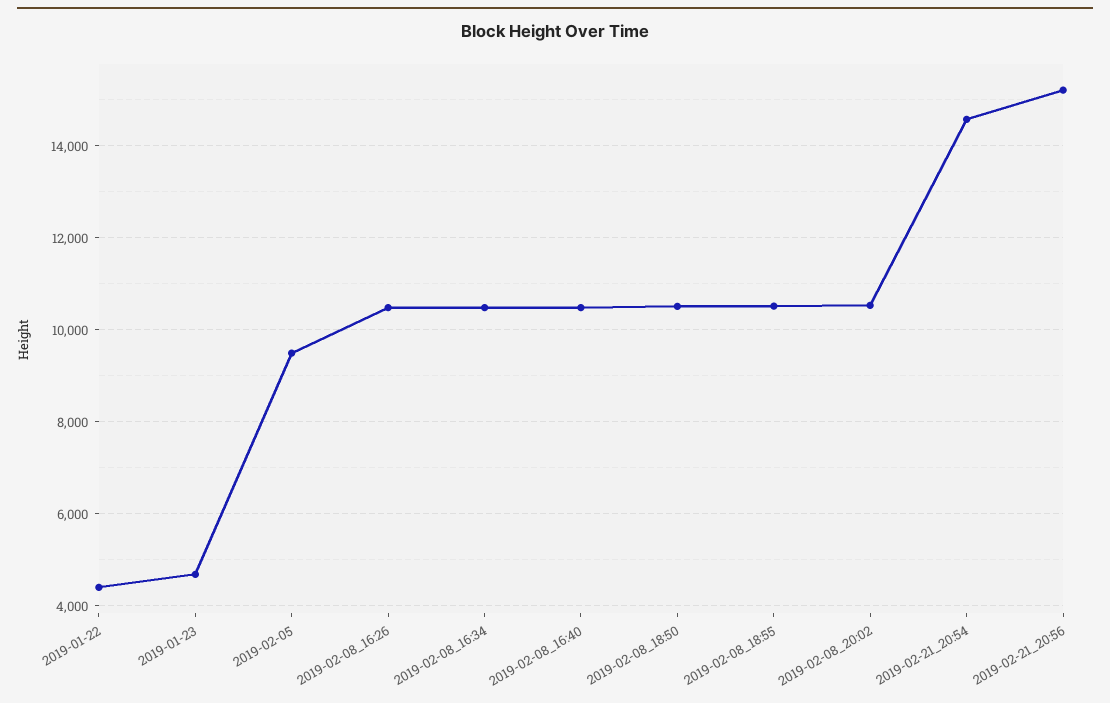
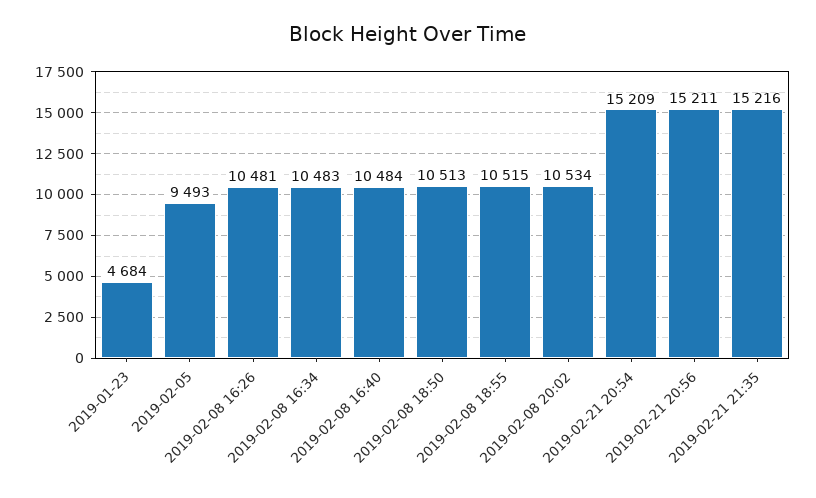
2019-01-22: 4400 -> none
2019-02-21_20:54: 14600 -> 15209
2019-02-21 21:35: none -> 15216

